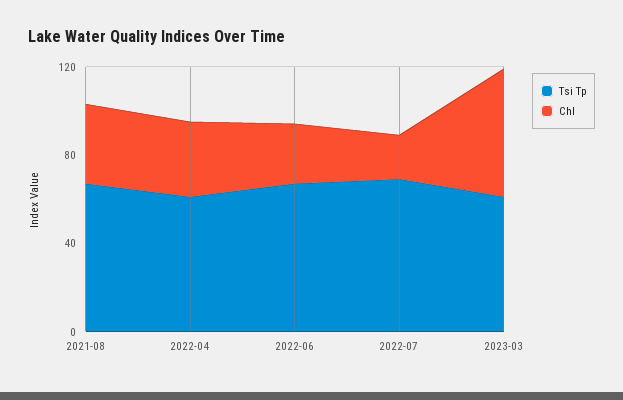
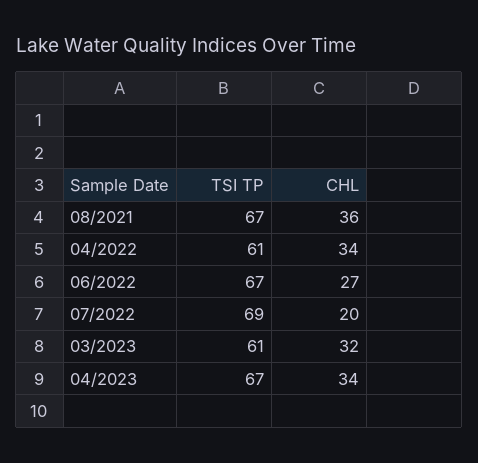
Chl, 2023-03: 60 -> 32
Tsi Tp, 04/2023: none -> 67
Chl, 04/2023: none -> 34

